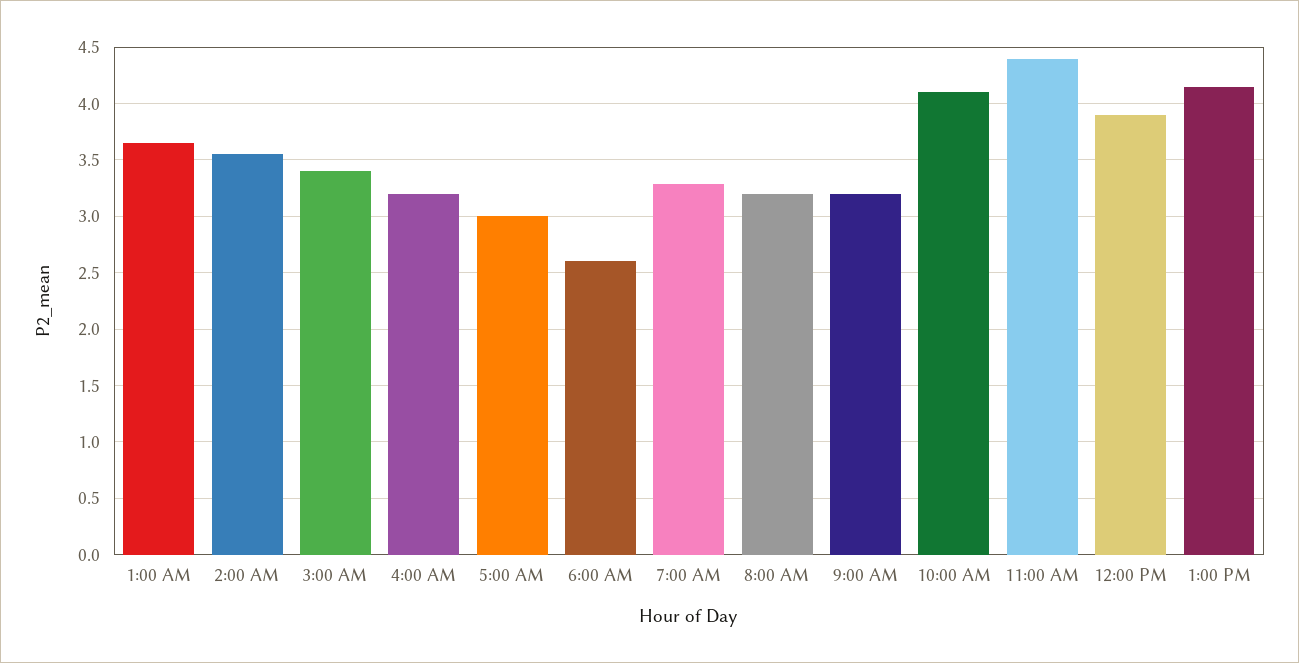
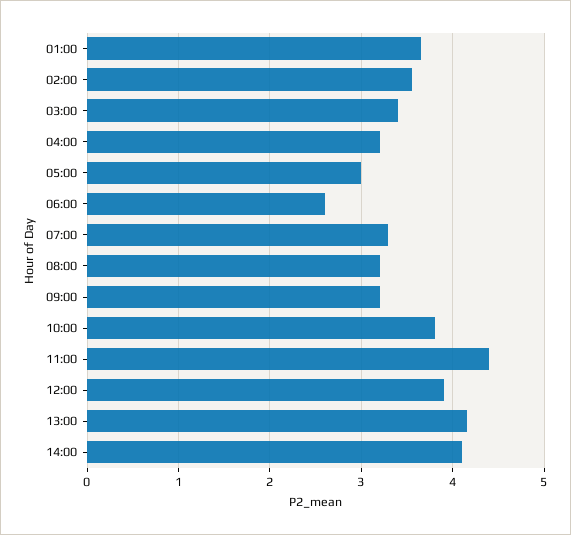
10:00 AM: 4.1 -> 3.8
14:00: none -> 4.1

